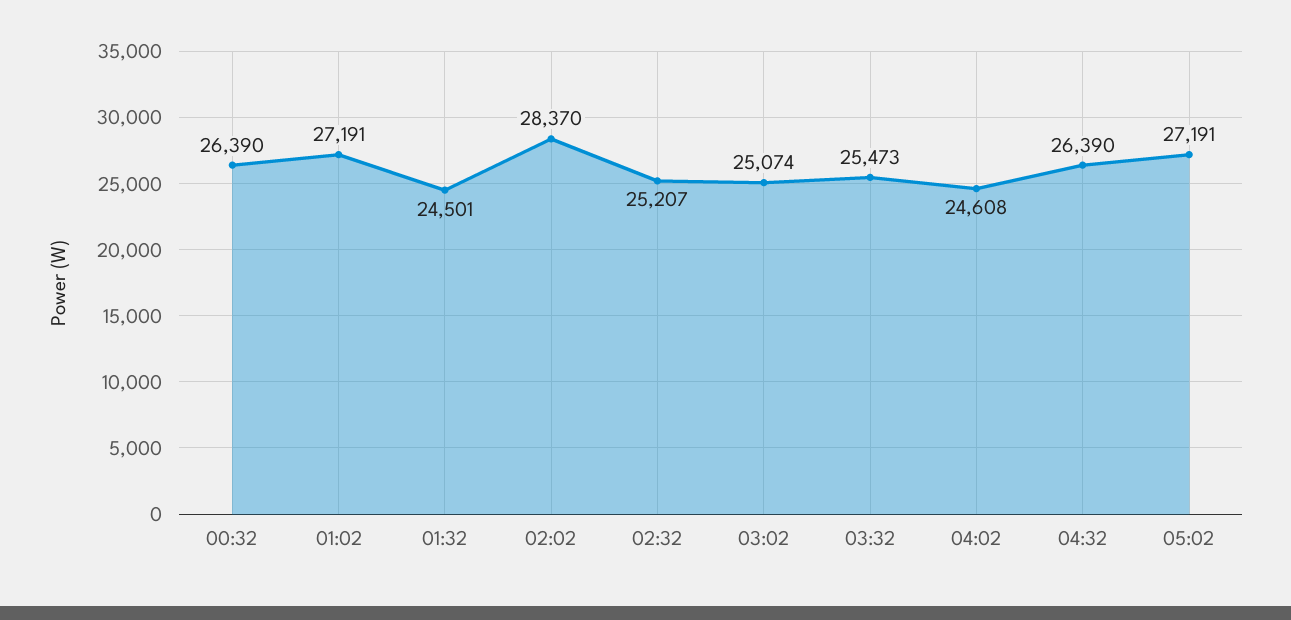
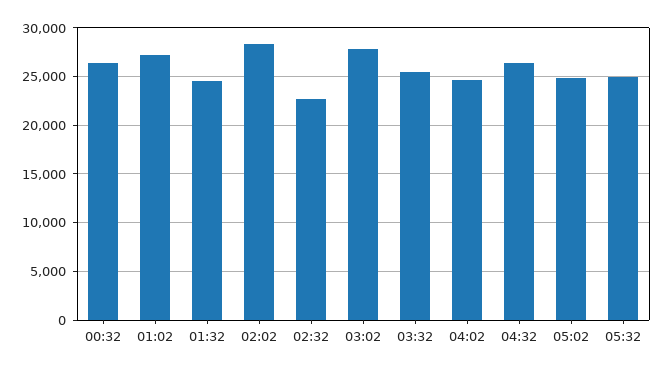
02:32: 25207 -> 23000
03:02: 25074 -> 28000
05:02: 27191 -> 25000
05:32: none -> 25000

